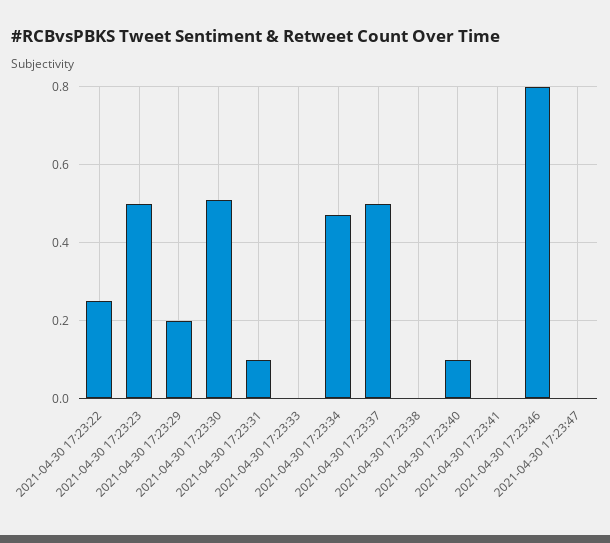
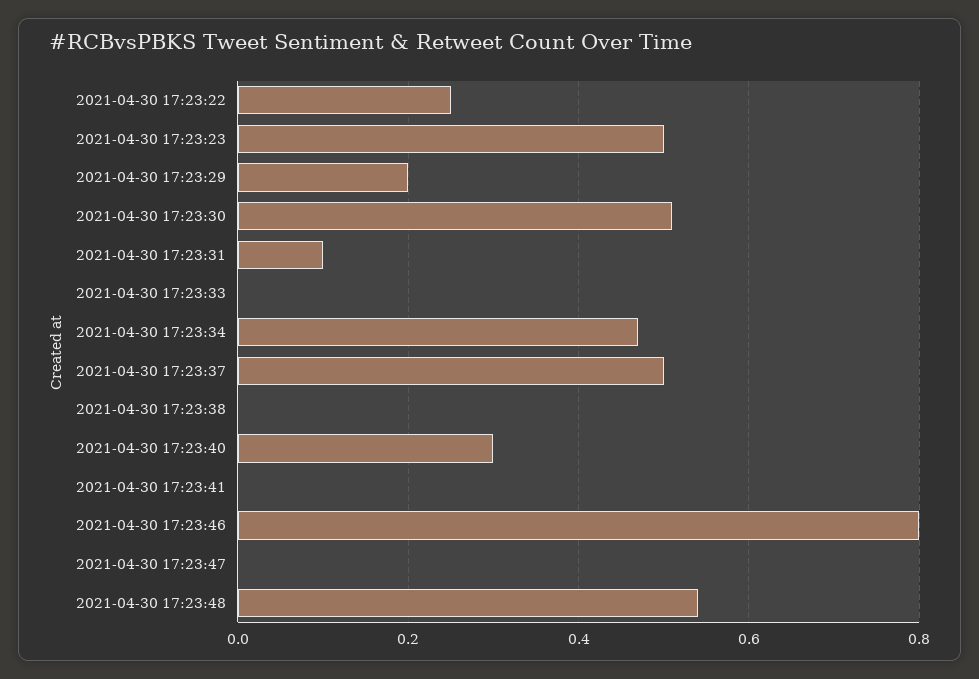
2021-04-30 17:23:40: 0.1 -> 0.3
2021-04-30 17:23:48: none -> 0.55

